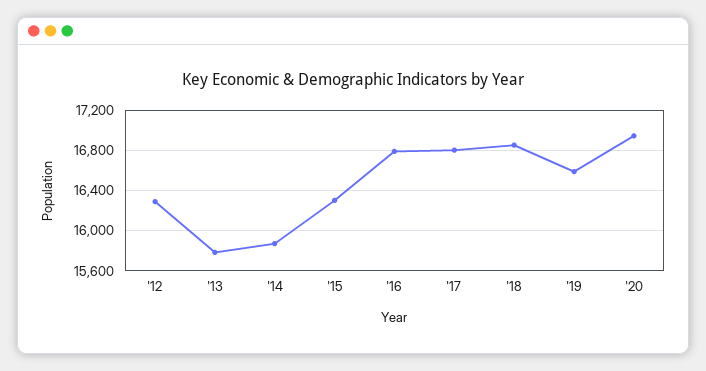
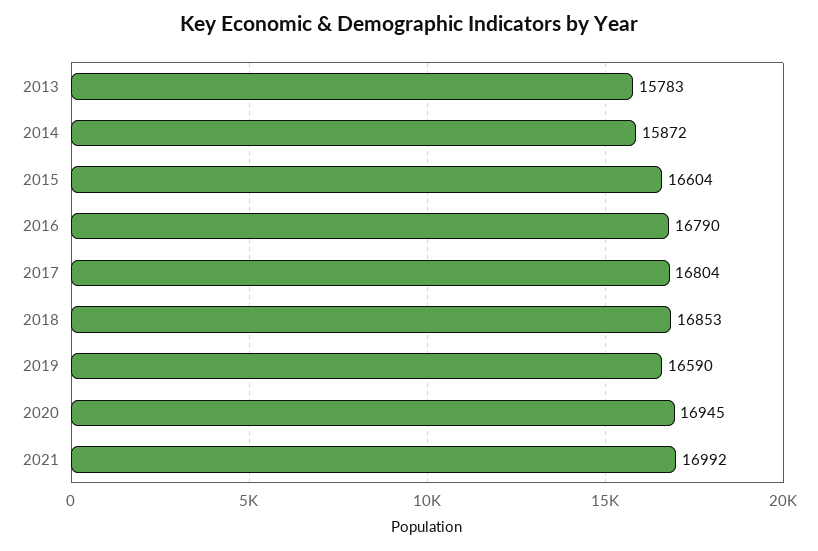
'12: 16300 -> none
'15: 16300 -> 16604
2021: none -> 16992

